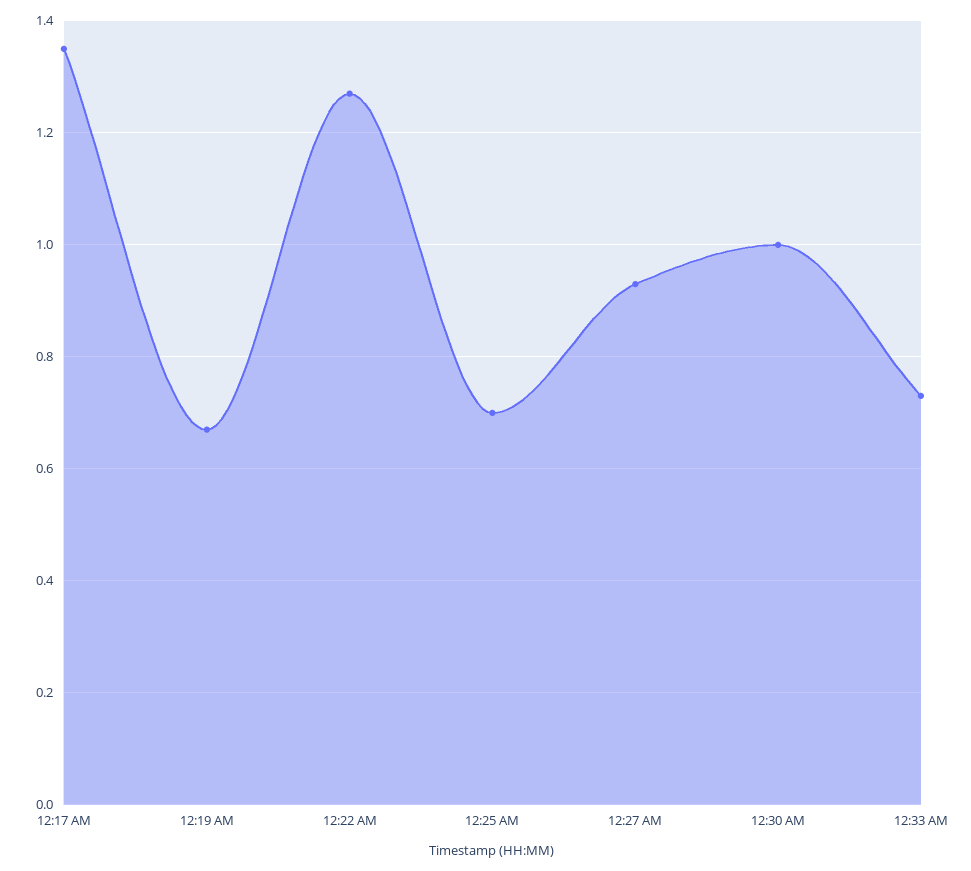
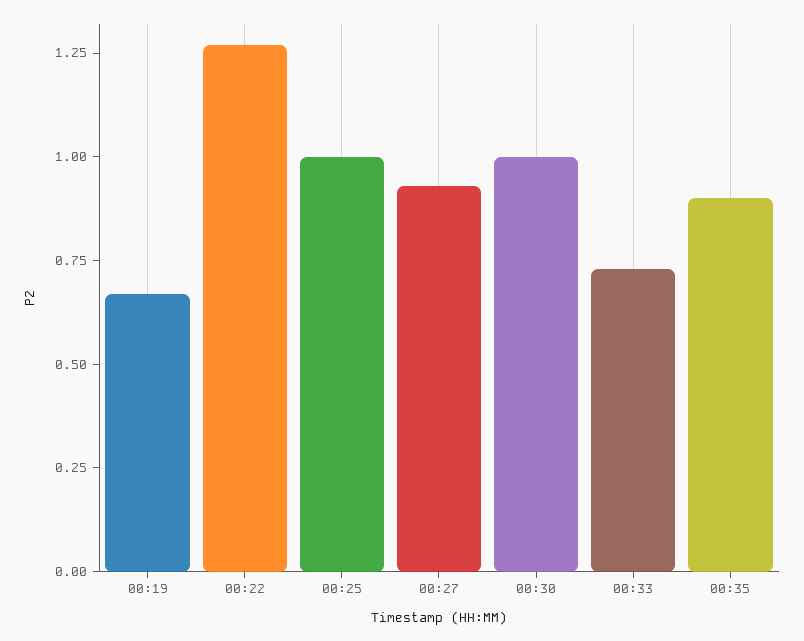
12:17 AM: 1.35 -> none
12:25 AM: 0.7 -> 1
00:35: none -> 0.9

